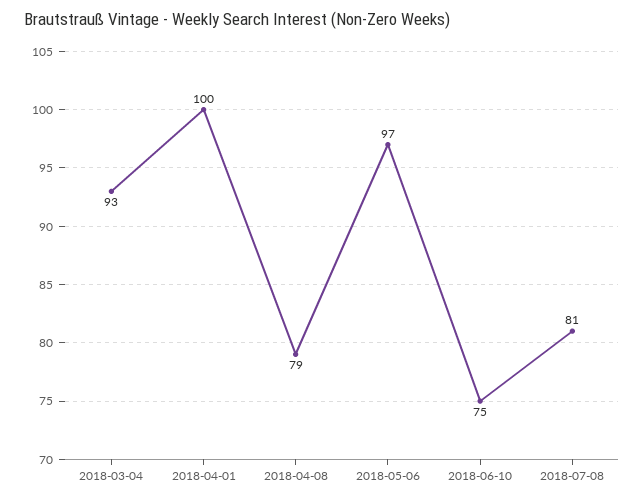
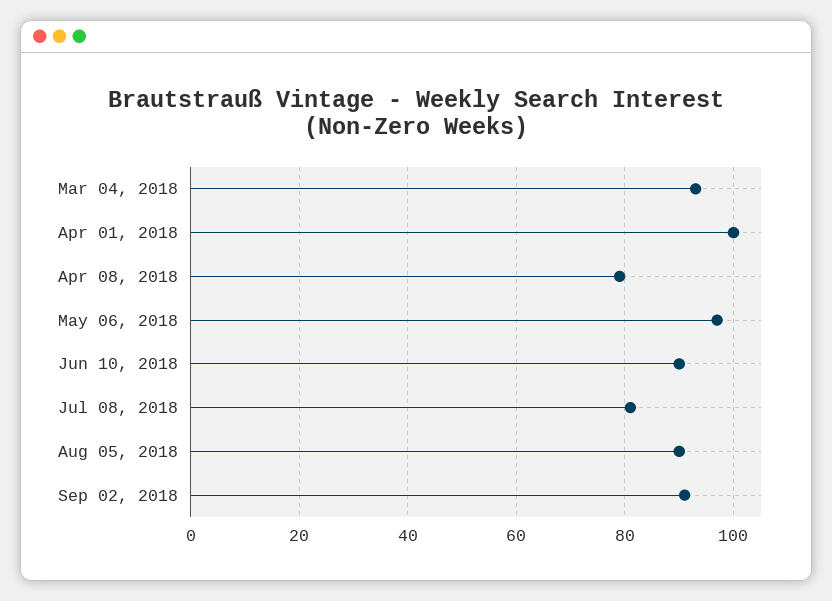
2018-06-10: 75 -> 90
Aug 05, 2018: none -> 90
Sep 02, 2018: none -> 90

